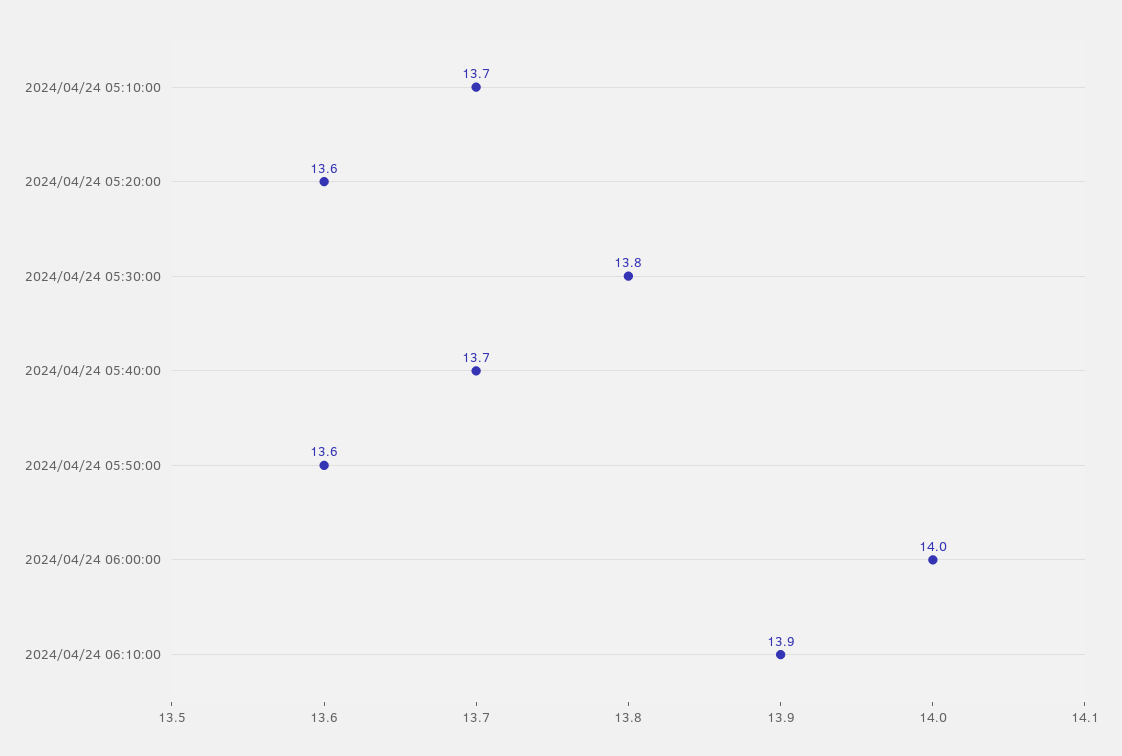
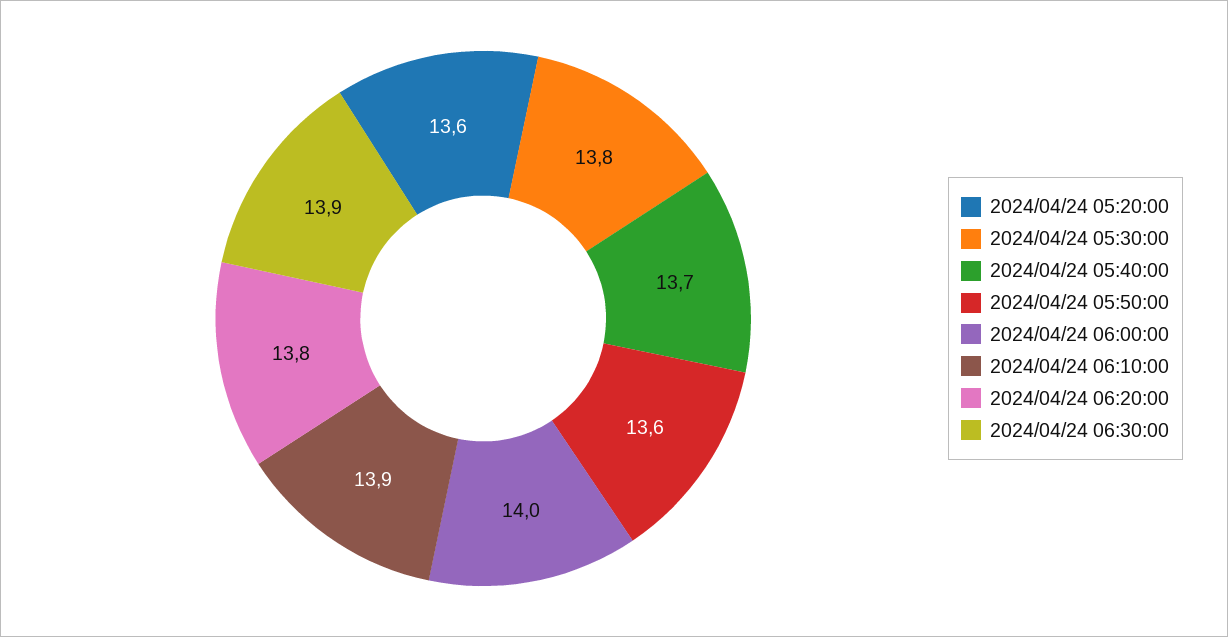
2024/04/24 05:10:00: 13.7 -> none
2024/04/24 06:20:00: none -> 13.8
2024/04/24 06:30:00: none -> 13.9

